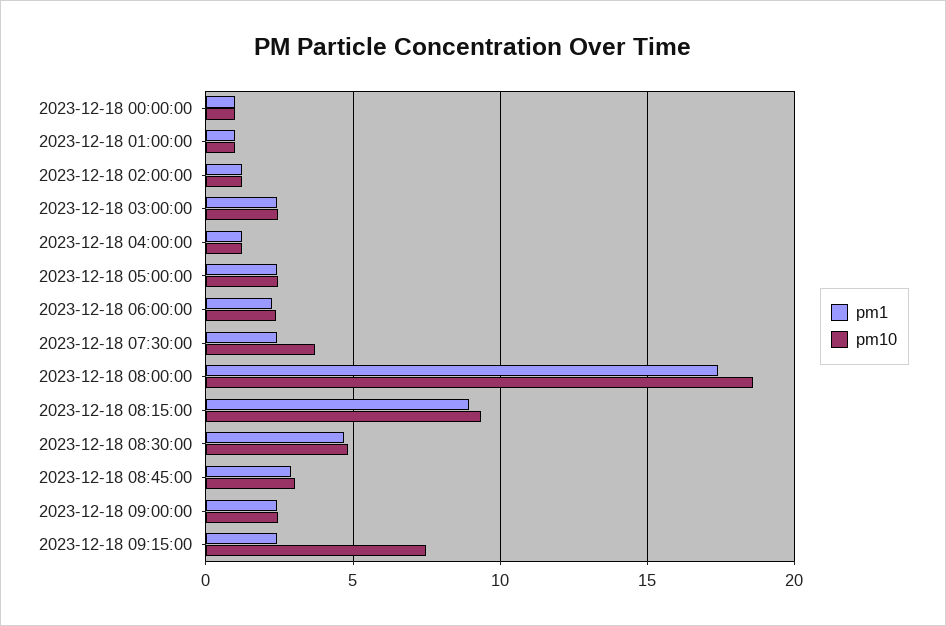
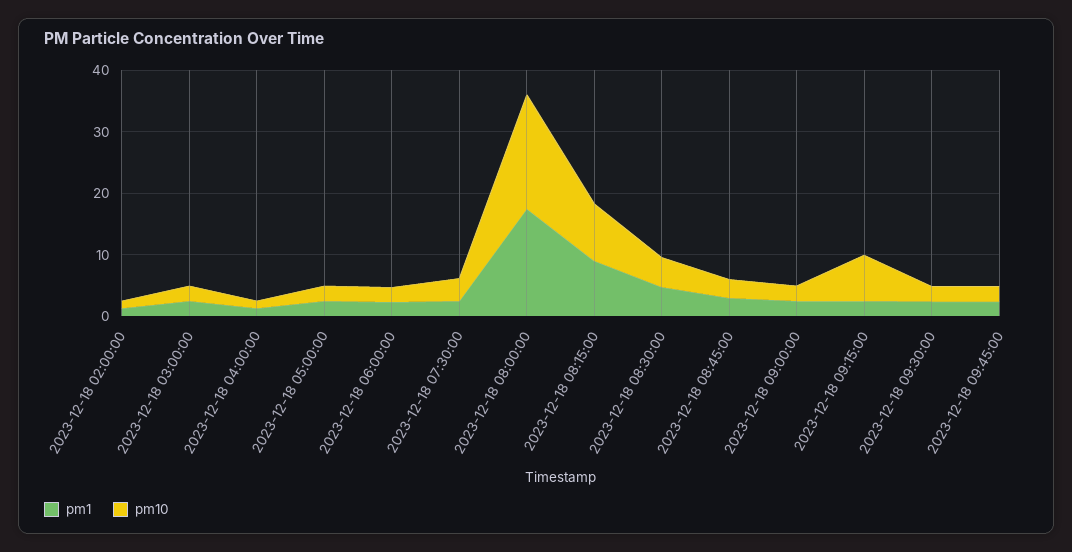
pm1, 2023-12-18 00:00:00: 1 -> none
pm10, 2023-12-18 00:00:00: 1 -> none
pm1, 2023-12-18 01:00:00: 1 -> none
pm10, 2023-12-18 01:00:00: 1 -> none
pm1, 2023-12-18 09:30:00: none -> 2
pm10, 2023-12-18 09:30:00: none -> 2
pm1, 2023-12-18 09:45:00: none -> 2
pm10, 2023-12-18 09:45:00: none -> 2

